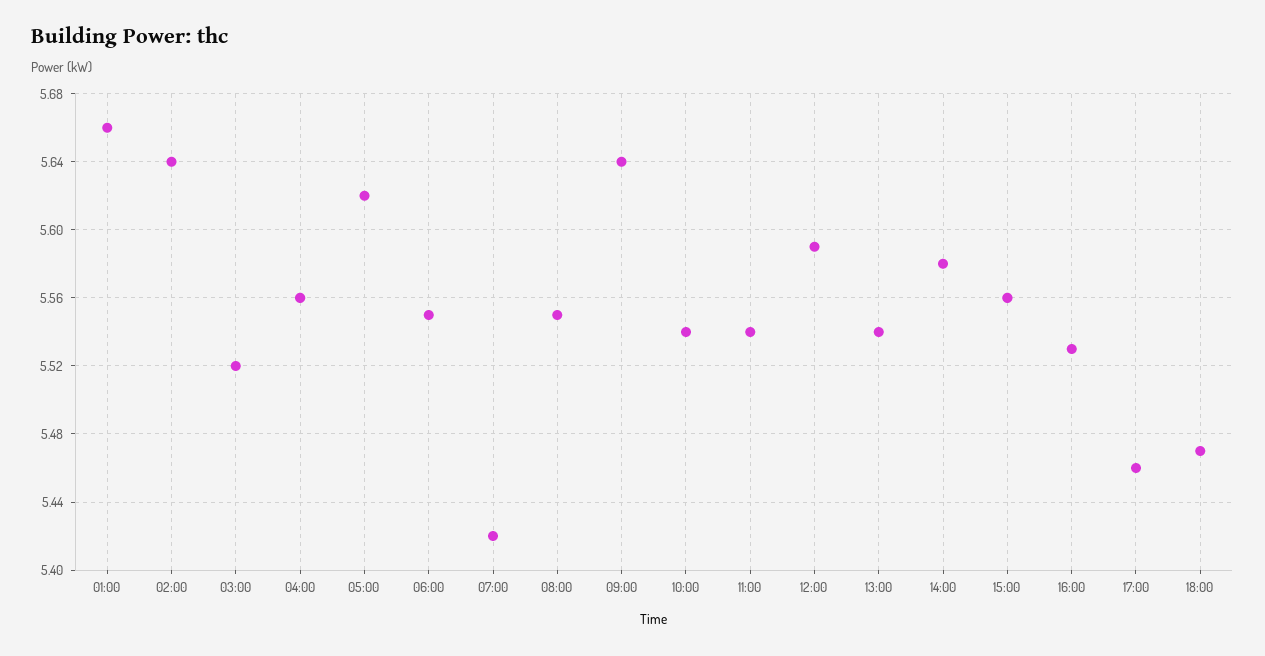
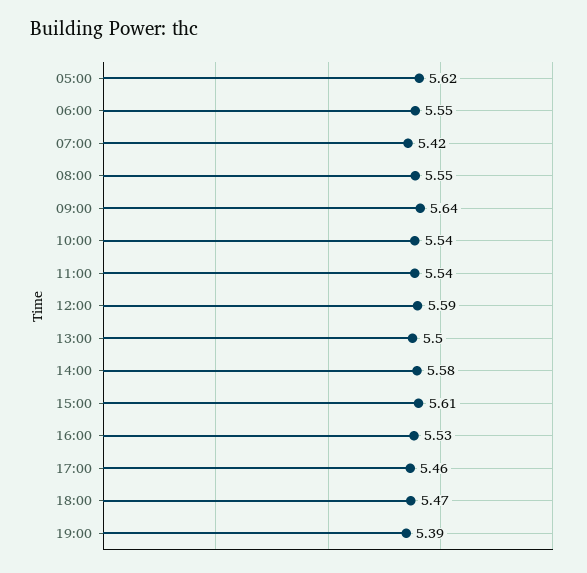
01:00: 5.66 -> none
02:00: 5.64 -> none
03:00: 5.52 -> none
04:00: 5.56 -> none
13:00: 5.54 -> 5.5
15:00: 5.56 -> 5.61
19:00: none -> 5.39

